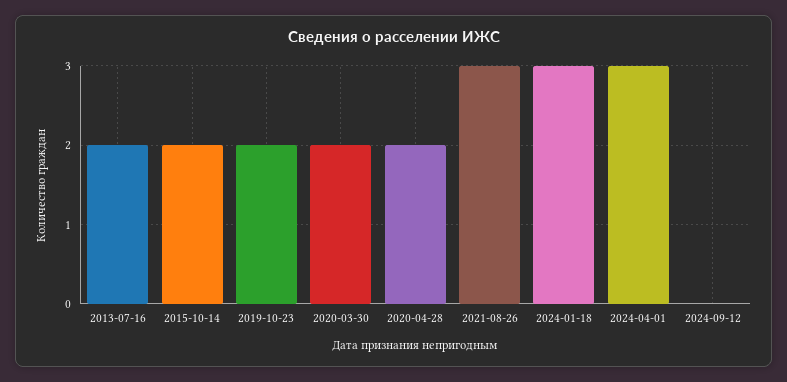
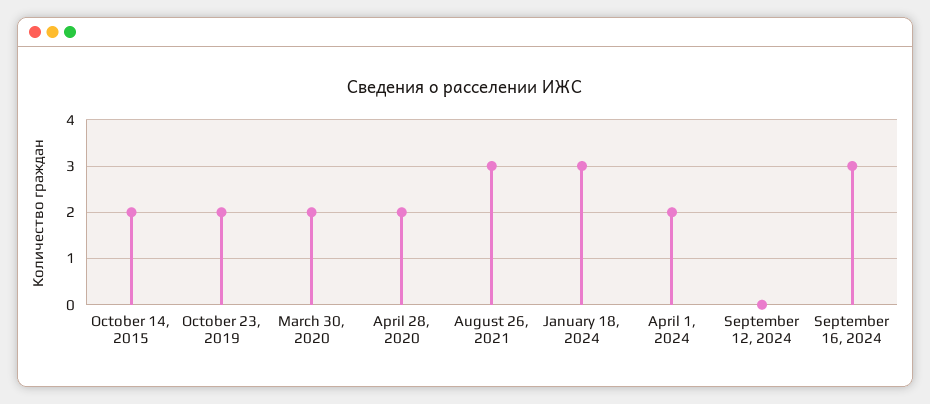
2013-07-16: 2 -> none
2024-04-01: 3 -> 2
September 16, 2024: none -> 3

